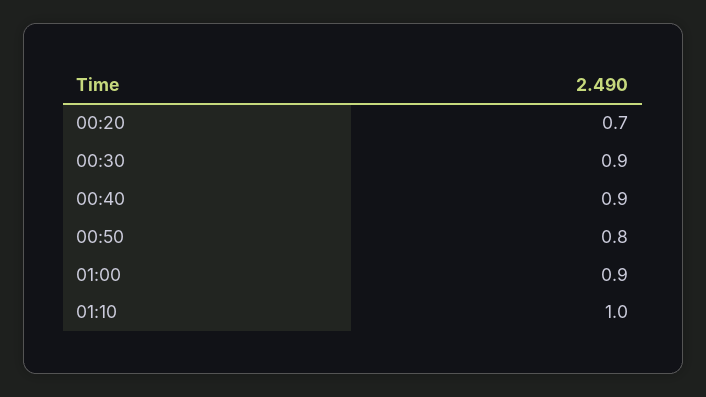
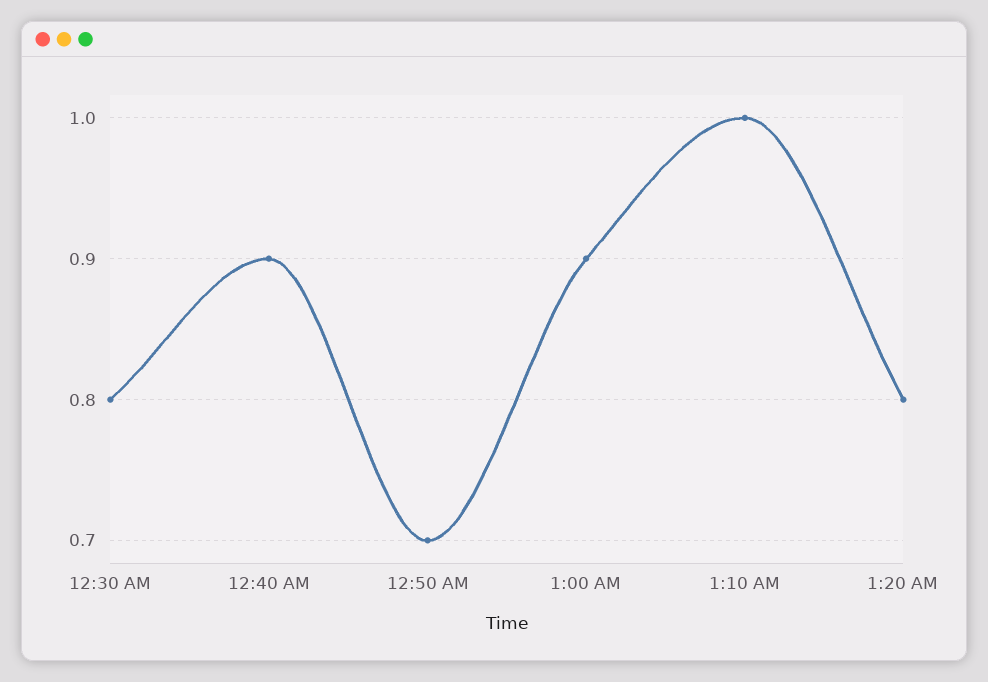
00:20: 0.7 -> none
00:30: 0.9 -> 0.8
00:50: 0.8 -> 0.7
1:20 AM: none -> 0.8

